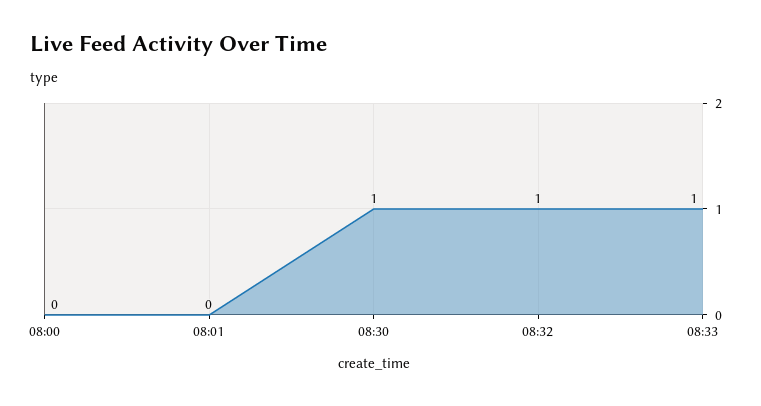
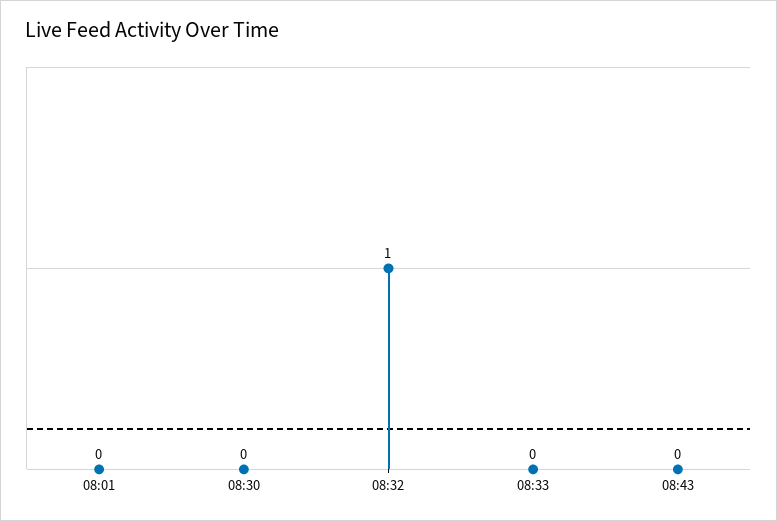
08:00: 0 -> none
08:30: 1 -> 0
08:33: 1 -> 0
08:43: none -> 0

